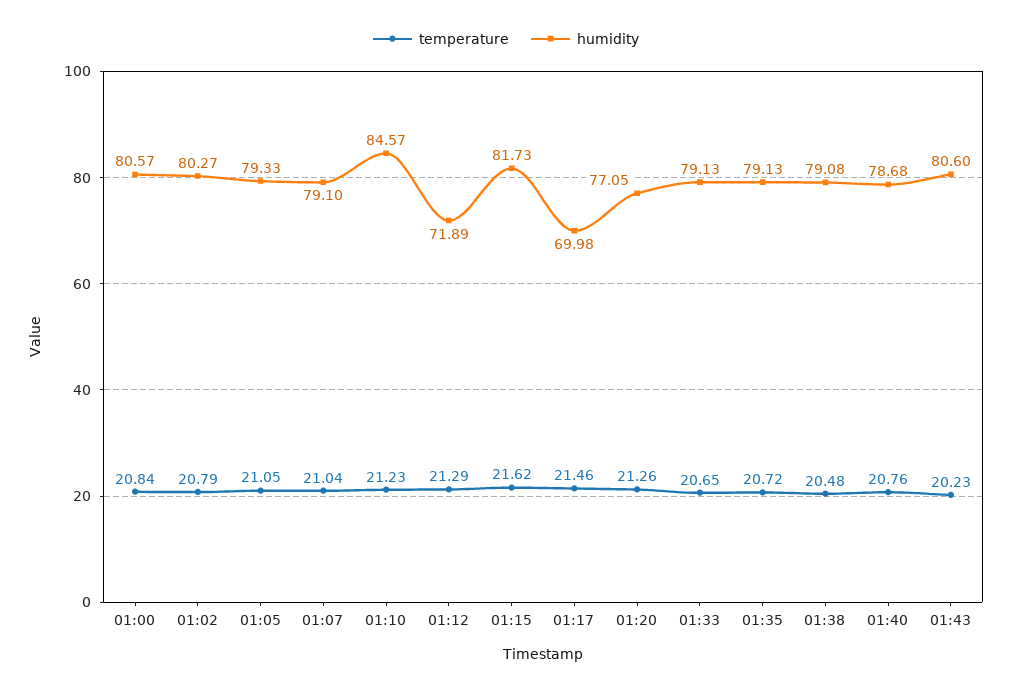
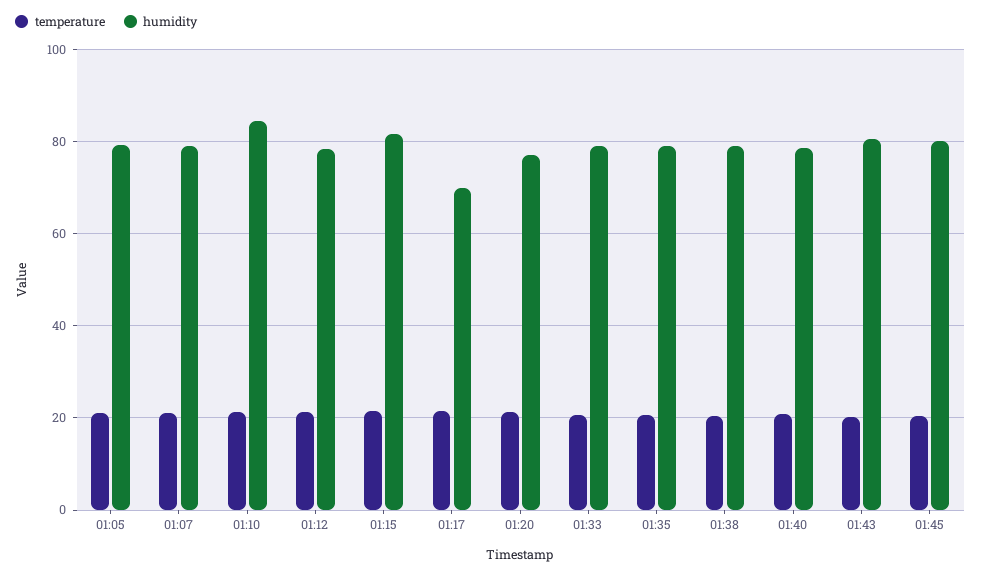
temperature, 01:00: 20.84 -> none
humidity, 01:00: 80.57 -> none
temperature, 01:02: 20.79 -> none
humidity, 01:02: 80.27 -> none
humidity, 01:12: 71.89 -> 78
temperature, 01:45: none -> 20
humidity, 01:45: none -> 80

